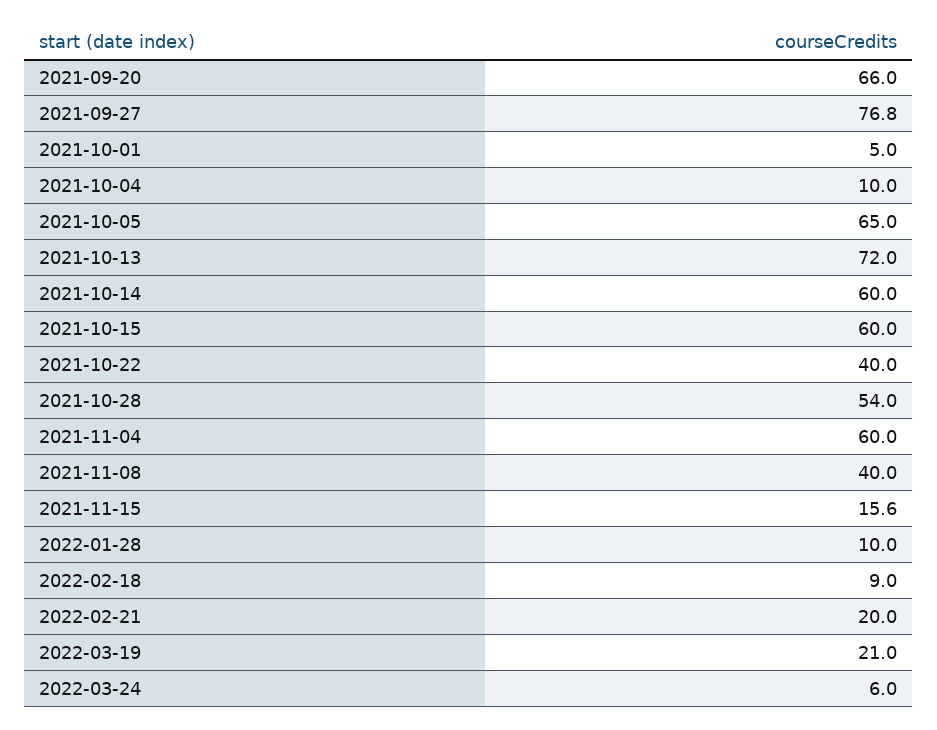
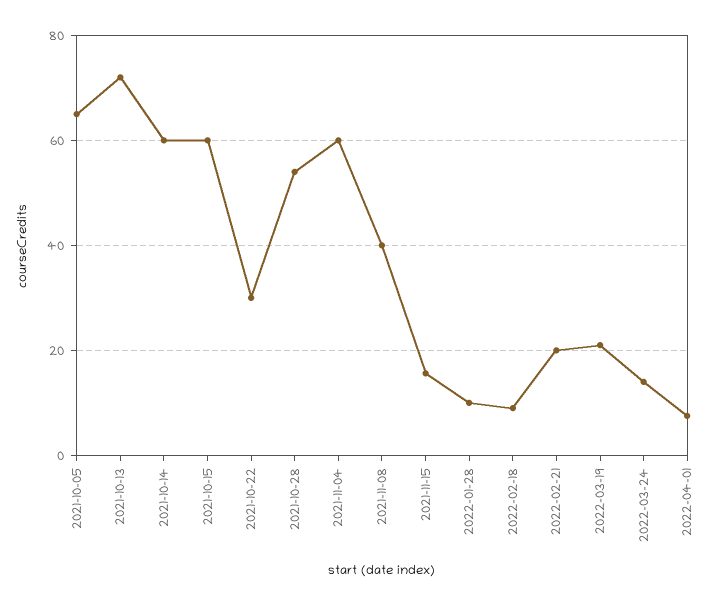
2021-09-20: 66 -> none
2021-09-27: 76.8 -> none
2021-10-01: 5 -> none
2021-10-04: 10 -> none
2021-10-22: 40 -> 30
2022-03-24: 6 -> 14
2022-04-01: none -> 8

